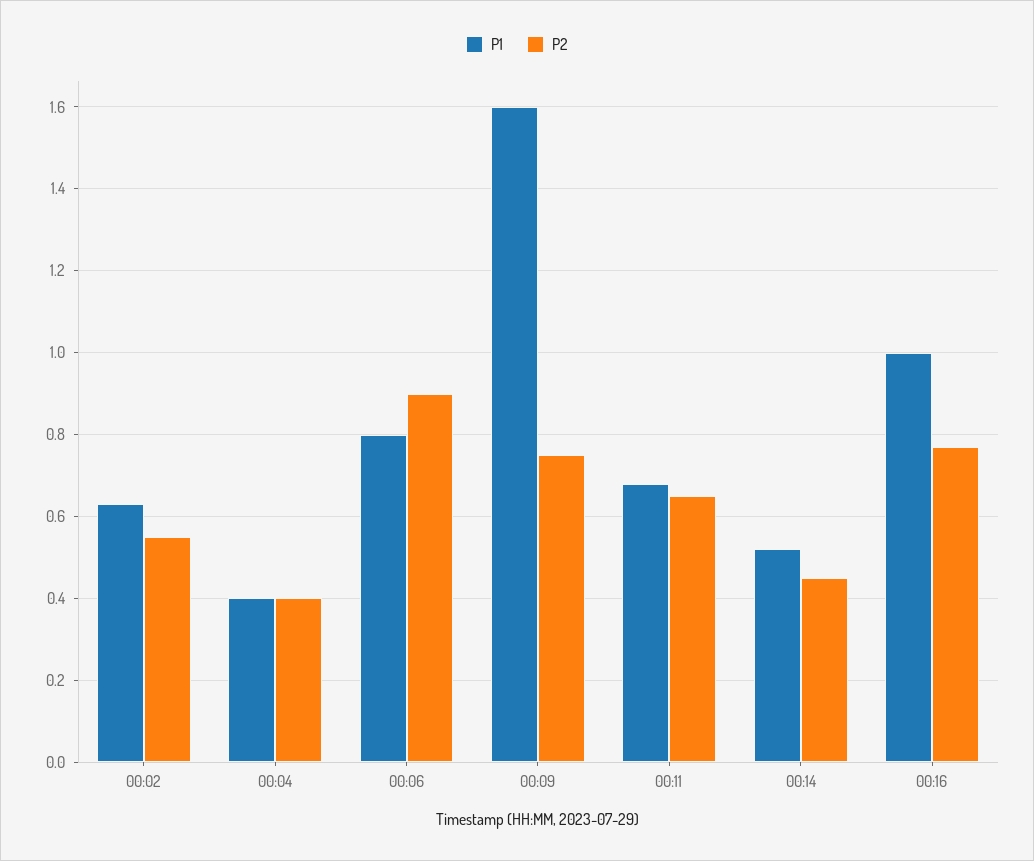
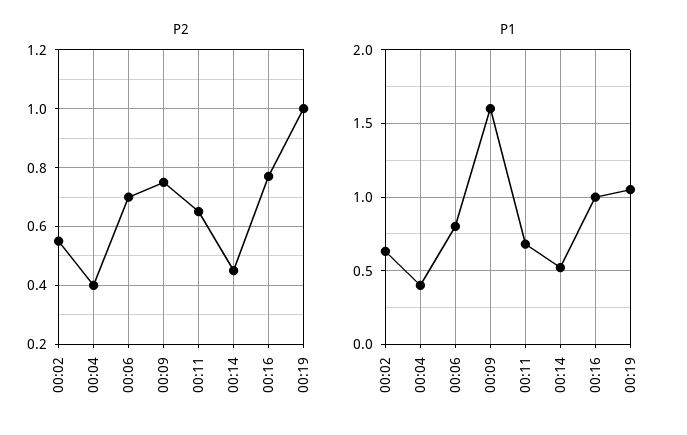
P2, 00:06: 0.9 -> 0.7
P2, 00:19: none -> 1
P1, 00:19: none -> 1.05

